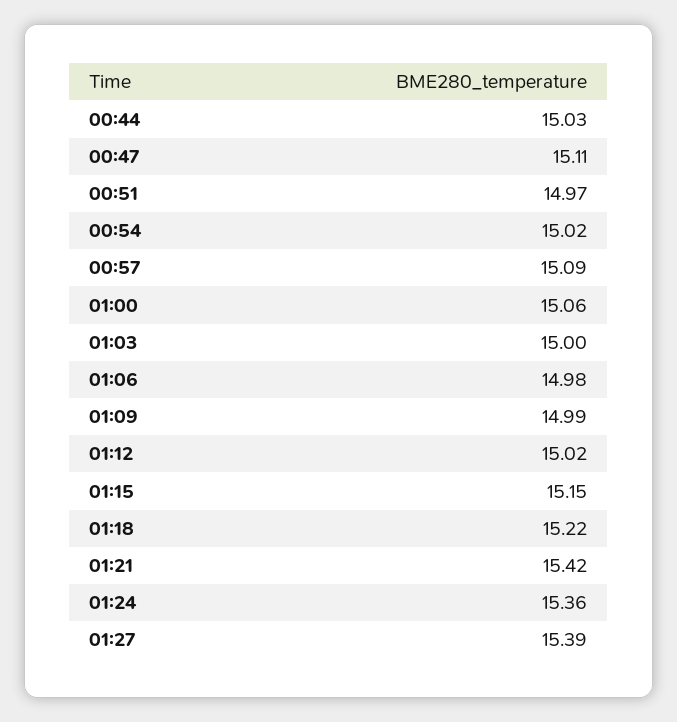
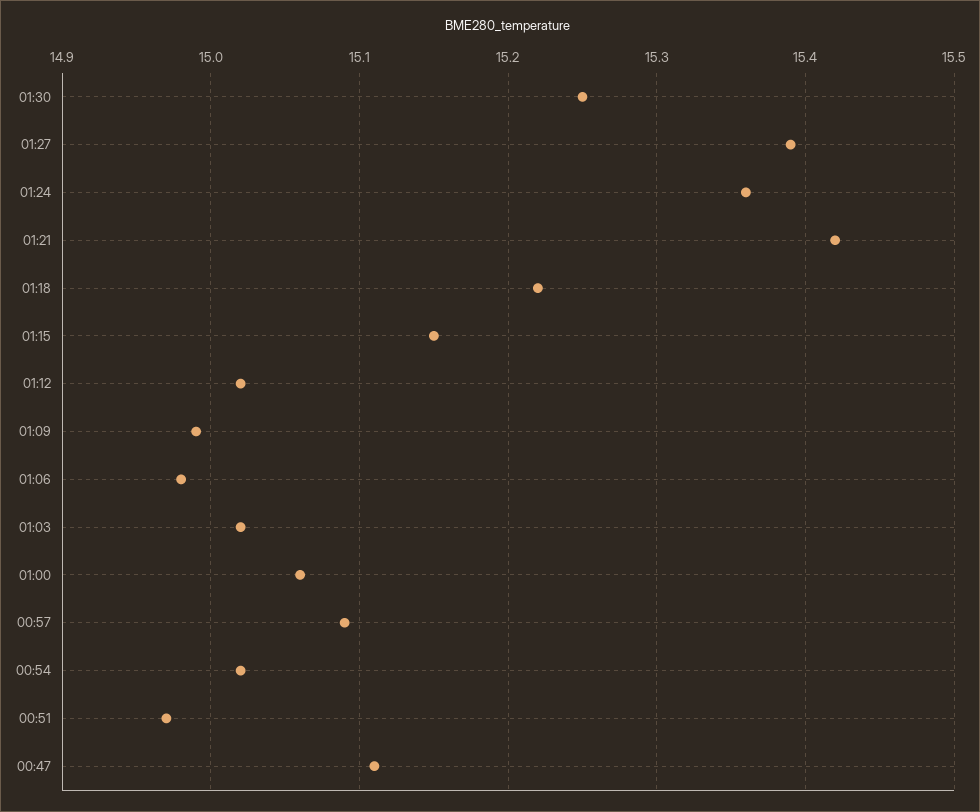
00:44: 15.03 -> none
01:03: 15 -> 15.02
01:30: none -> 15.25

